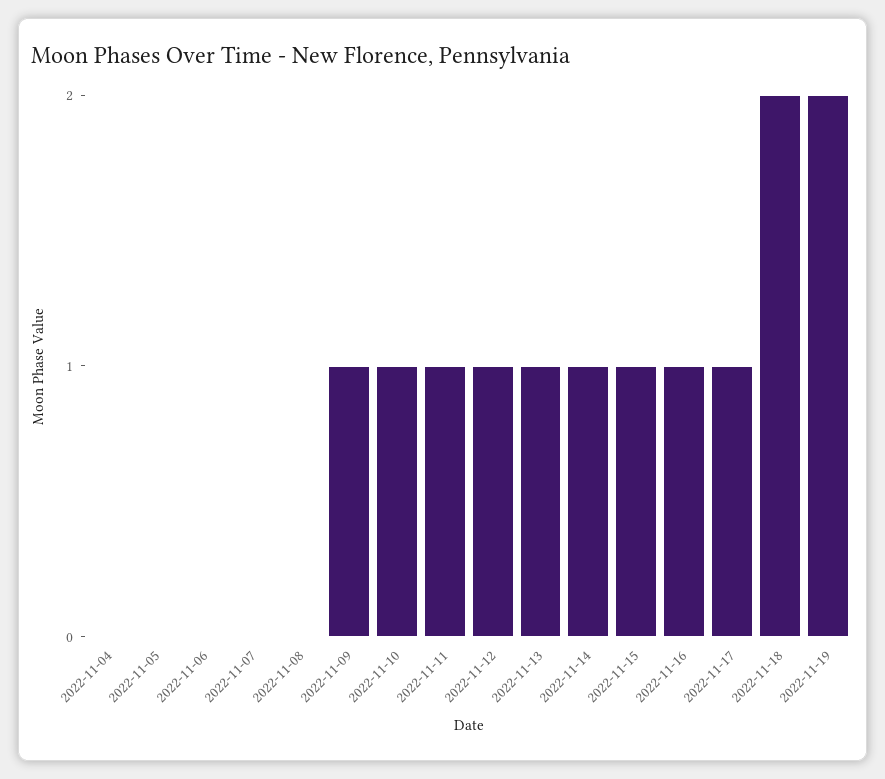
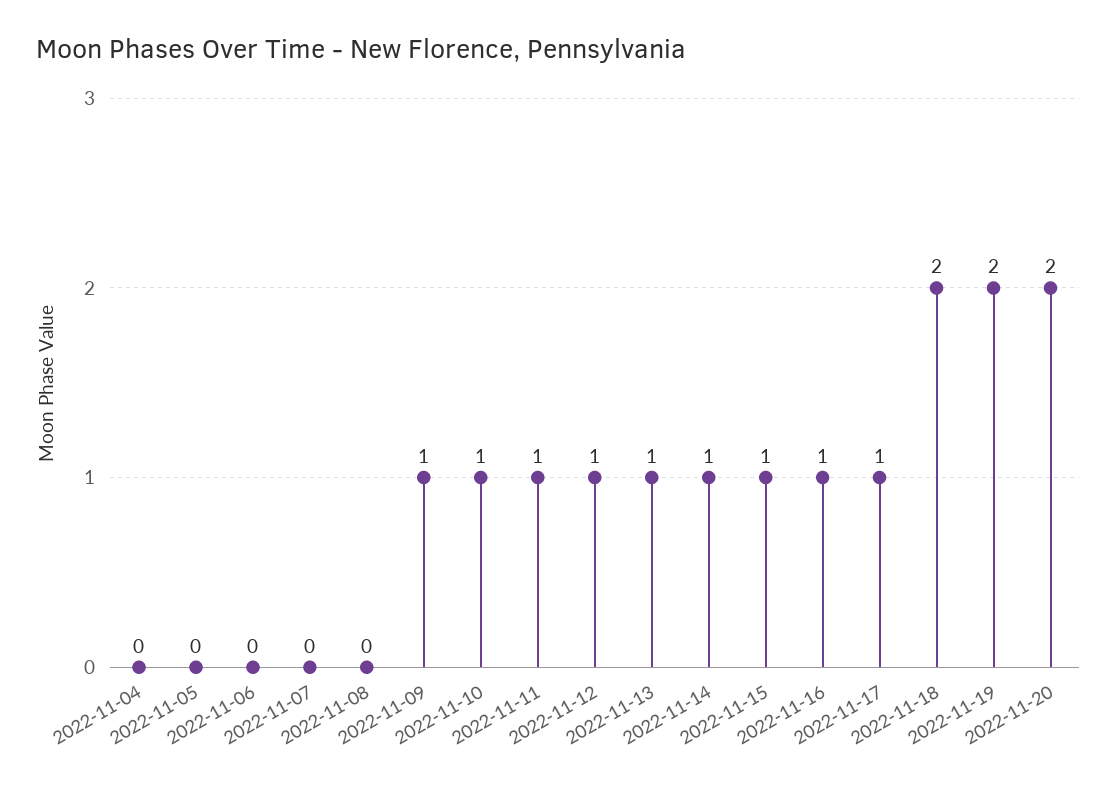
2022-11-20: none -> 2

